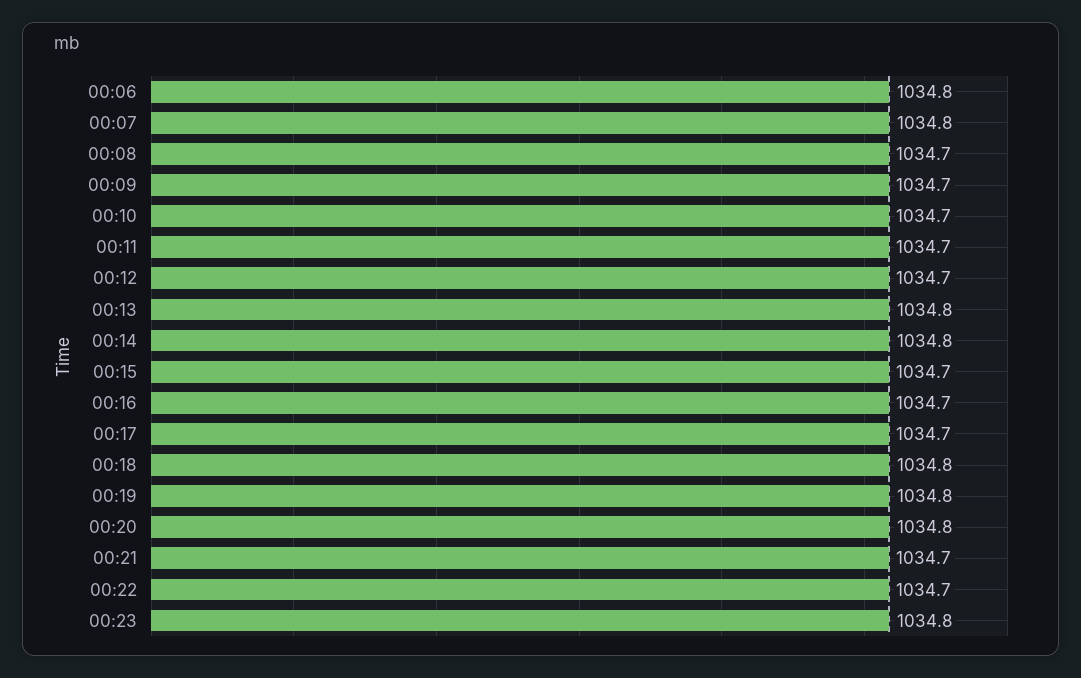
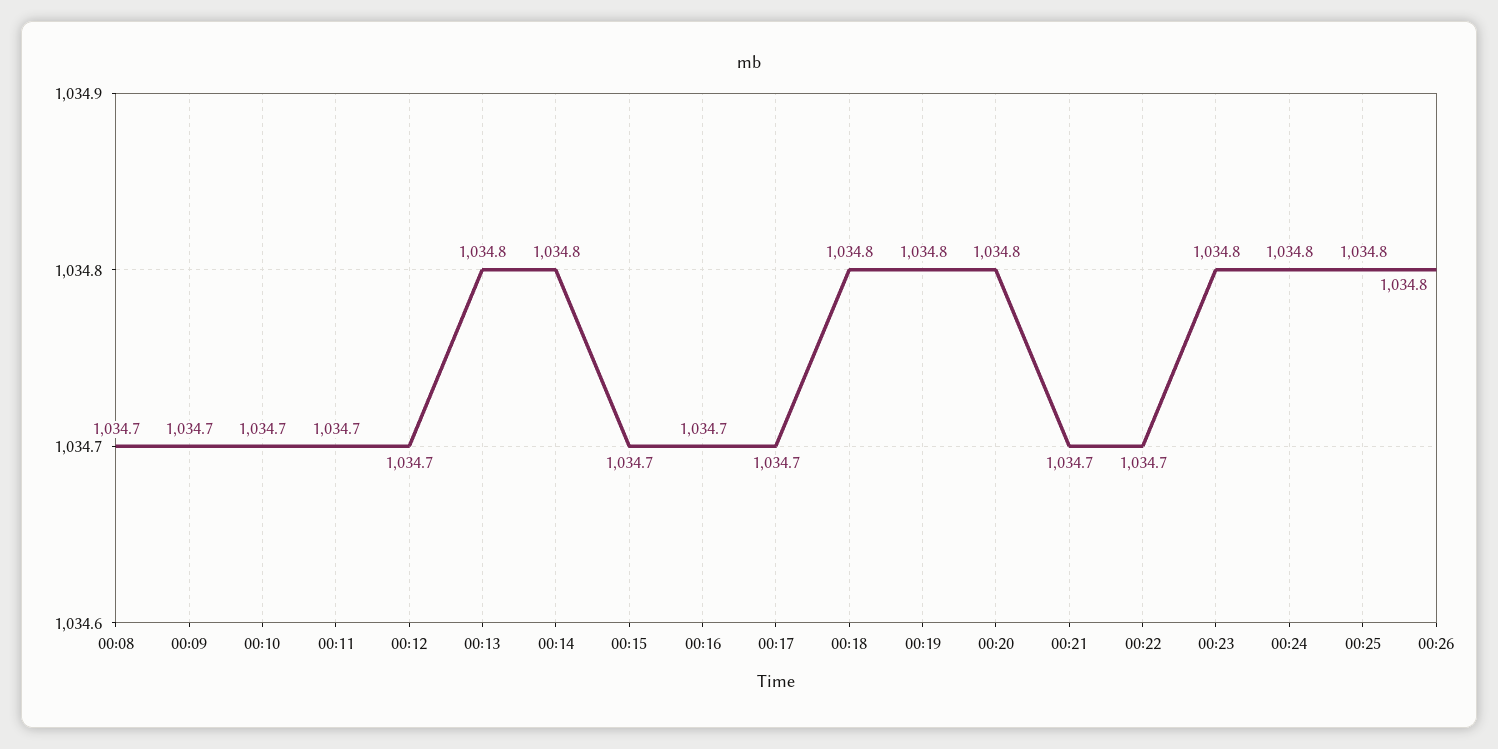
00:06: 1034.8 -> none
00:07: 1034.8 -> none
00:24: none -> 1034.8
00:25: none -> 1034.8
00:26: none -> 1034.8

